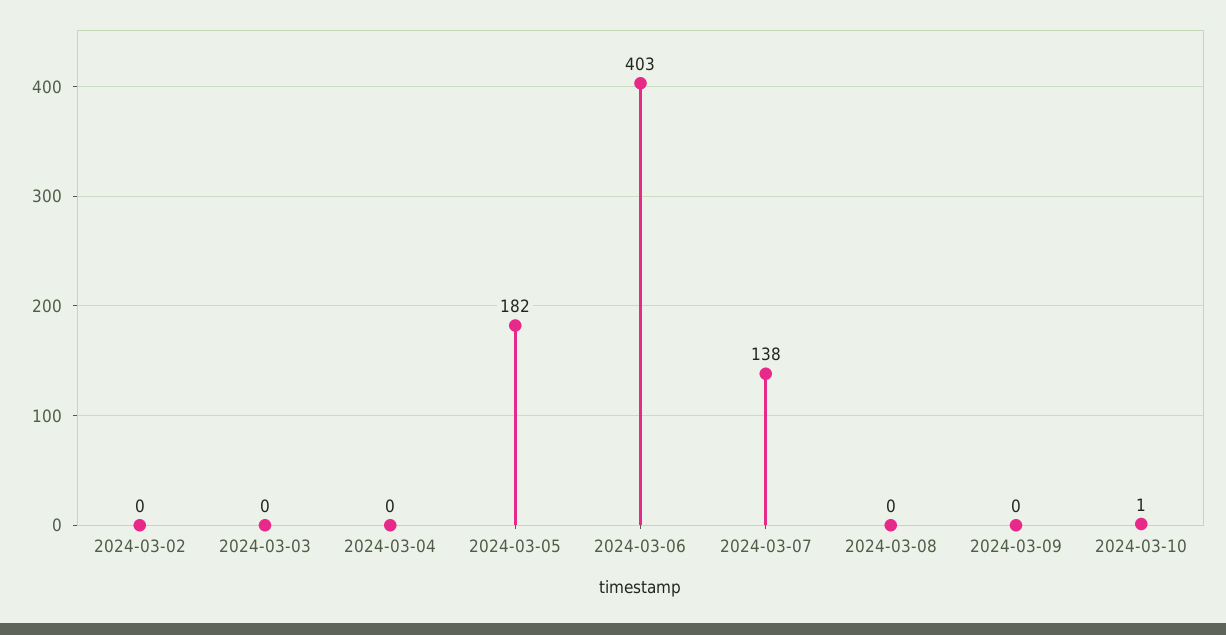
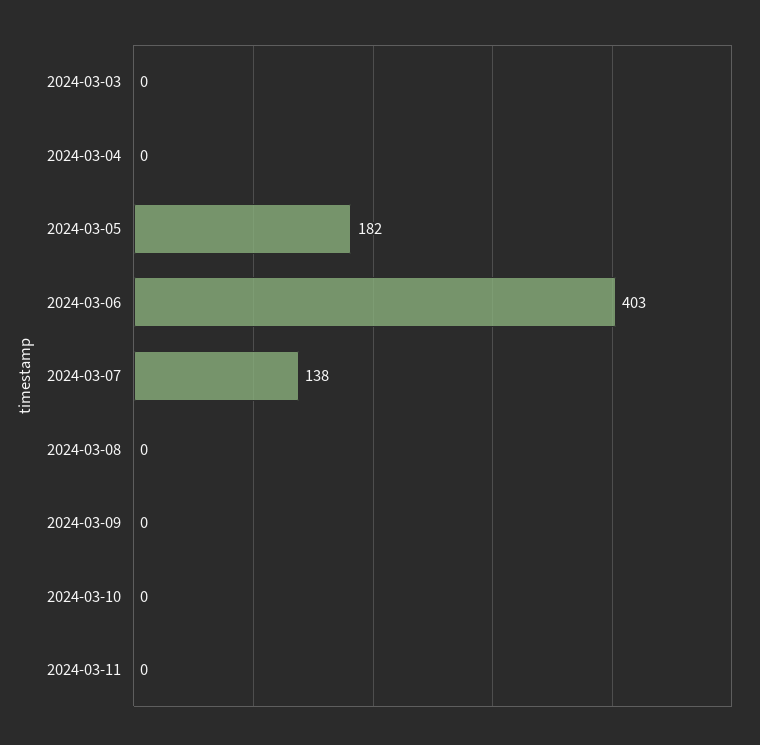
2024-03-02: 0 -> none
2024-03-10: 1 -> 0
2024-03-11: none -> 0

